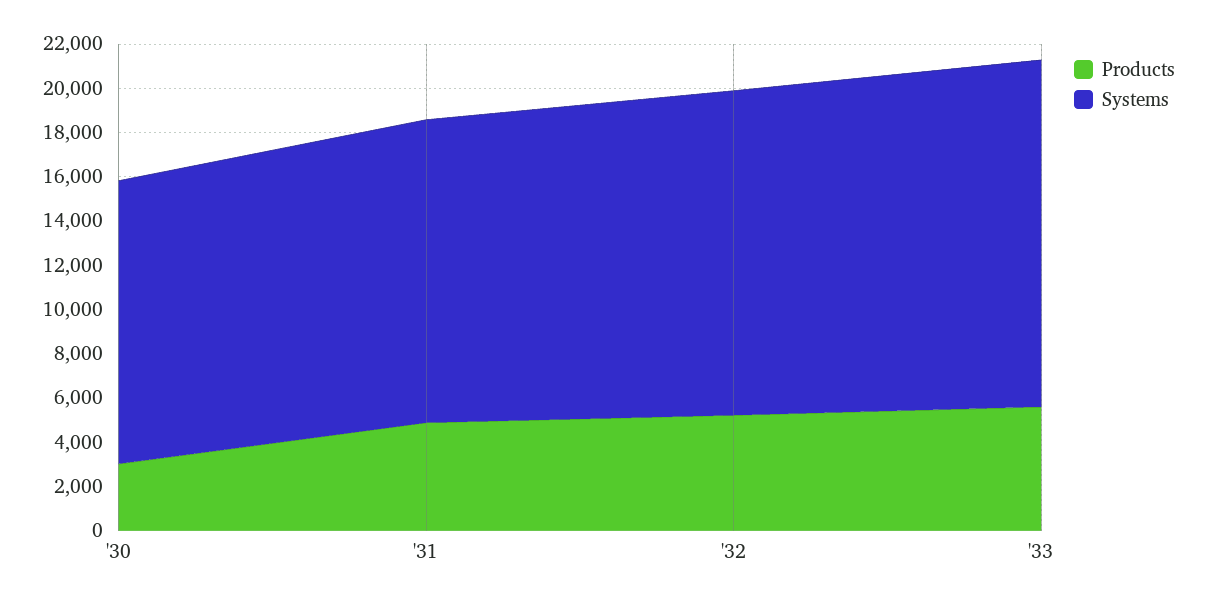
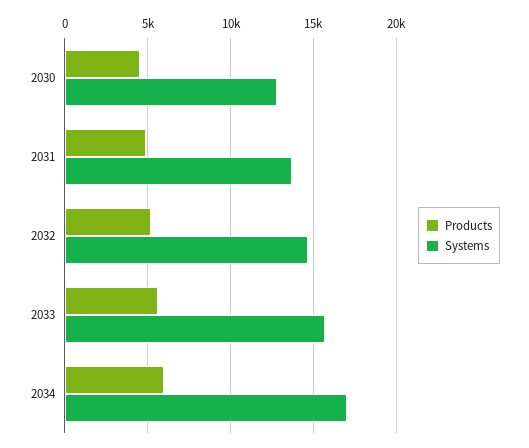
Products, '30: 3000 -> 4500
Products, 2034: none -> 6000
Systems, 2034: none -> 17000

